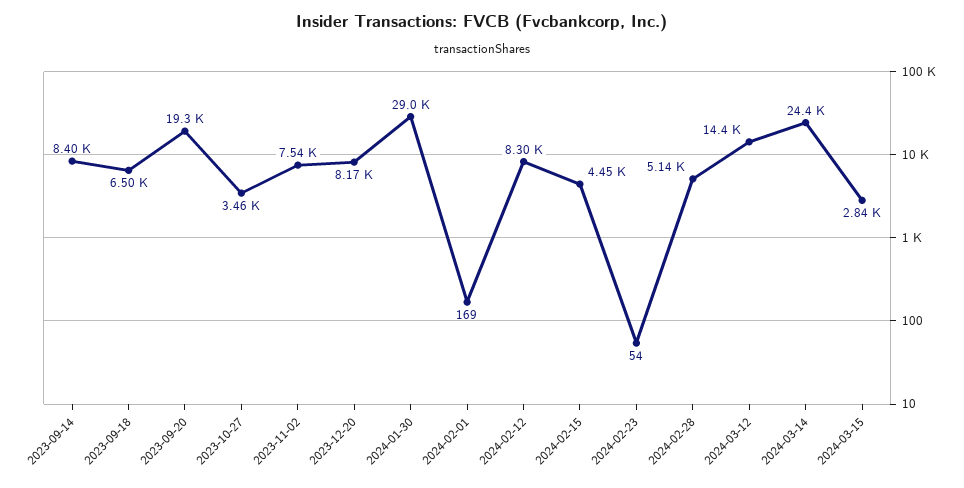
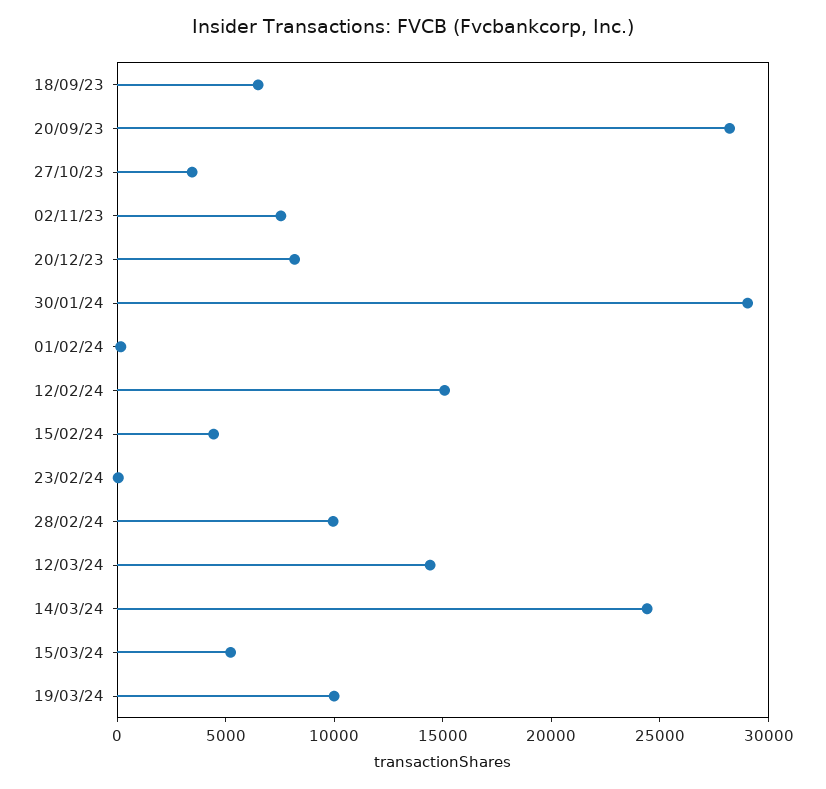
2023-09-14: 8400 -> none
2023-09-20: 19300 -> 28000
2024-02-12: 8300 -> 15000
2024-02-28: 5140 -> 10000
2024-03-15: 2840 -> 5000
19/03/24: none -> 10000

